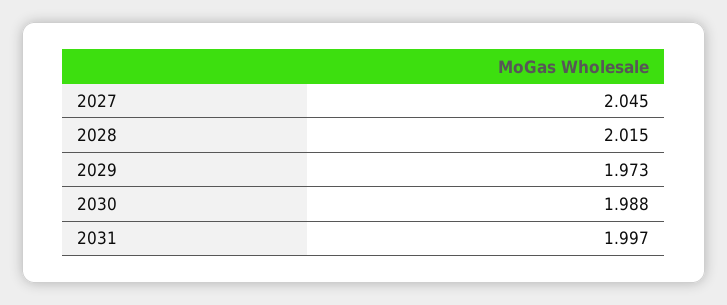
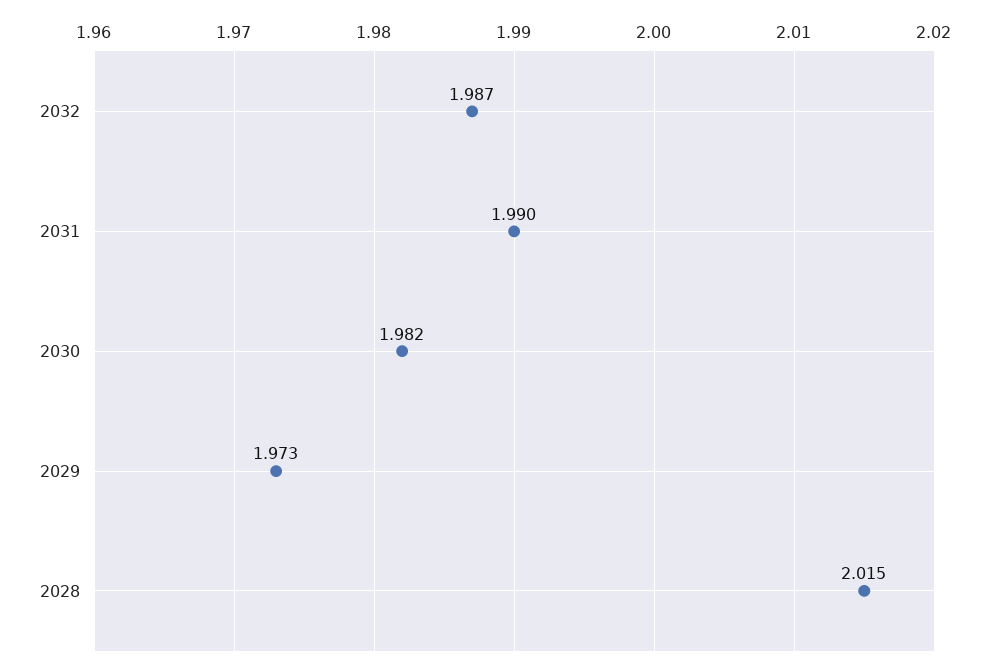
2027: 2.045 -> none
2030: 1.988 -> 1.982
2031: 1.997 -> 1.99
2032: none -> 1.987

